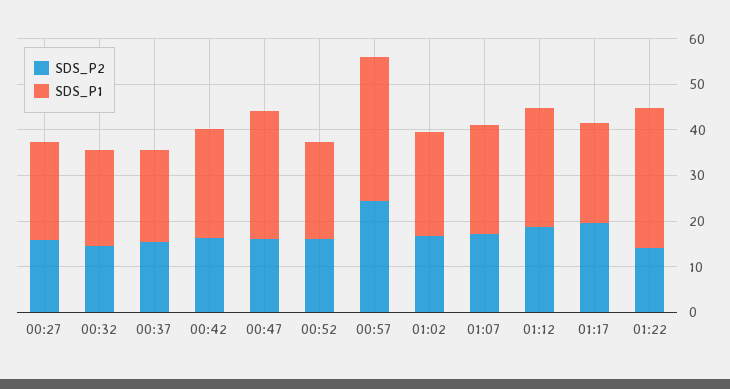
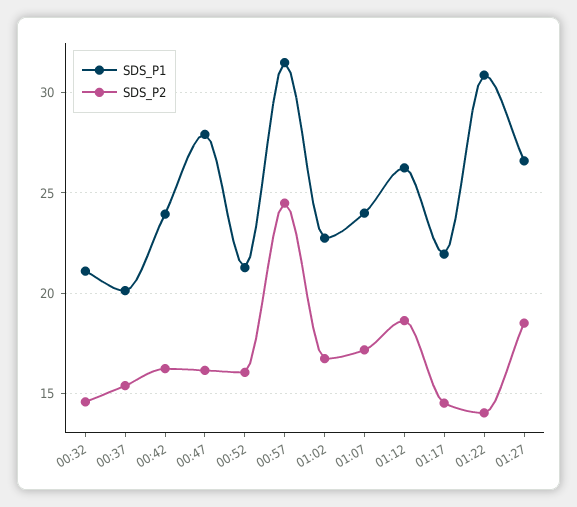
SDS_P2, 00:27: 16 -> none
SDS_P1, 00:27: 22 -> none
SDS_P2, 01:17: 20 -> 14.5
SDS_P1, 01:27: none -> 26.5
SDS_P2, 01:27: none -> 18.5

